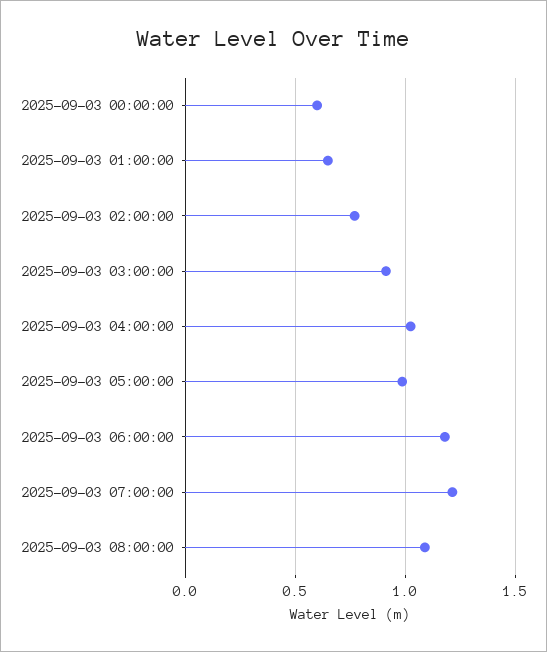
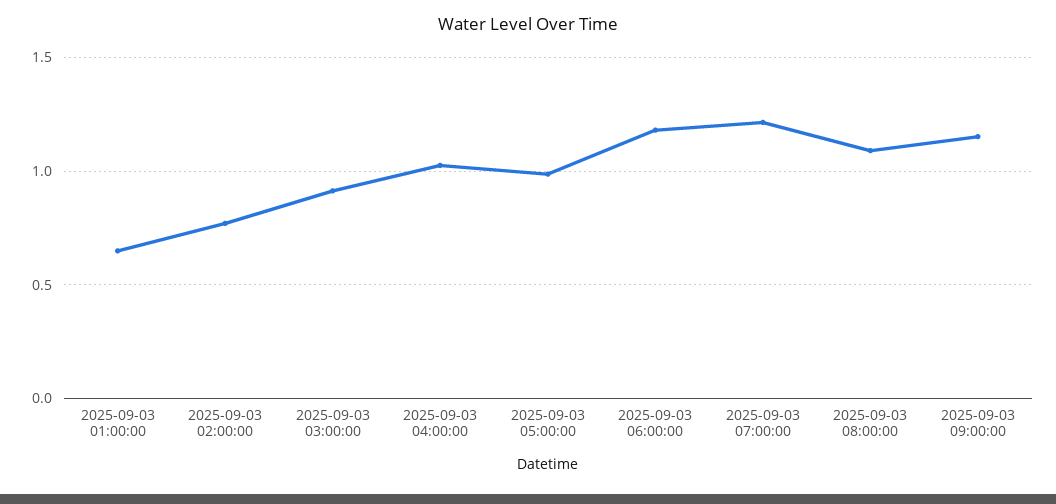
2025-09-03 00:00:00: 0.6 -> none
2025-09-03 09:00:00: none -> 1.15

